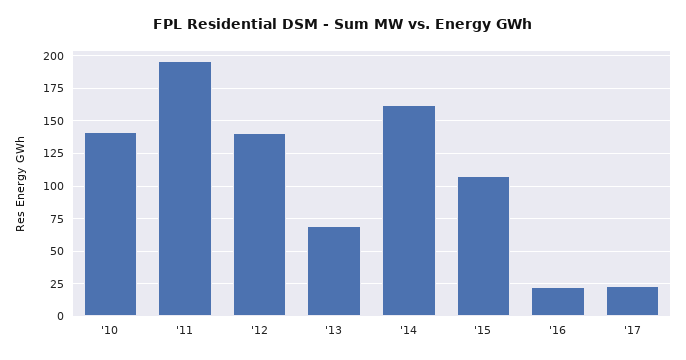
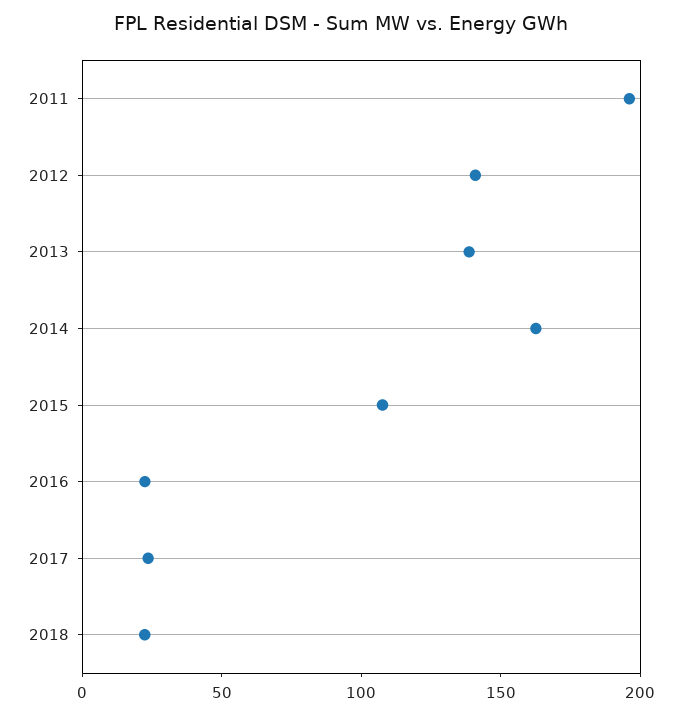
'10: 140 -> none
'13: 70 -> 140
2018: none -> 20

